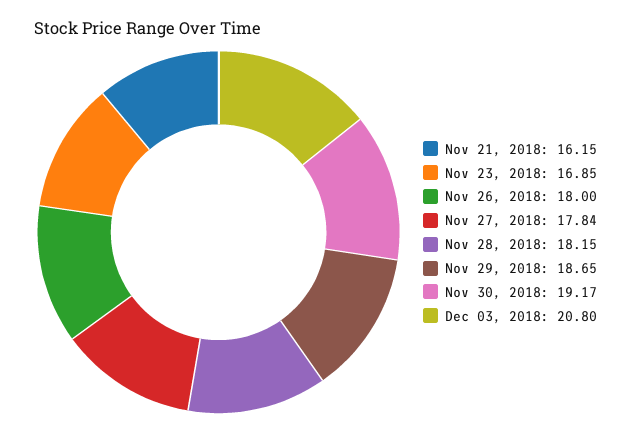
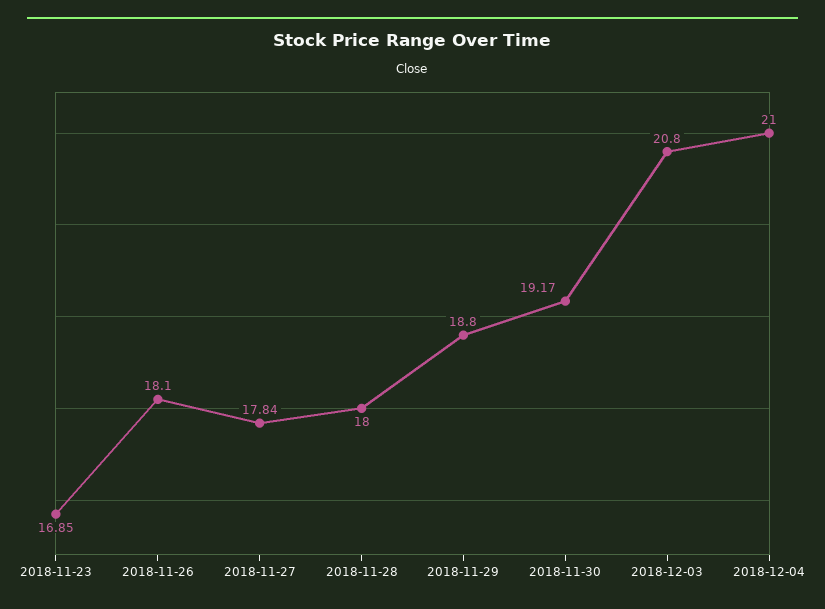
Nov 21, 2018: 16.15 -> none
Nov 26, 2018: 18 -> 18.1
Nov 28, 2018: 18.15 -> 18
Nov 29, 2018: 18.65 -> 18.8
2018-12-04: none -> 21

